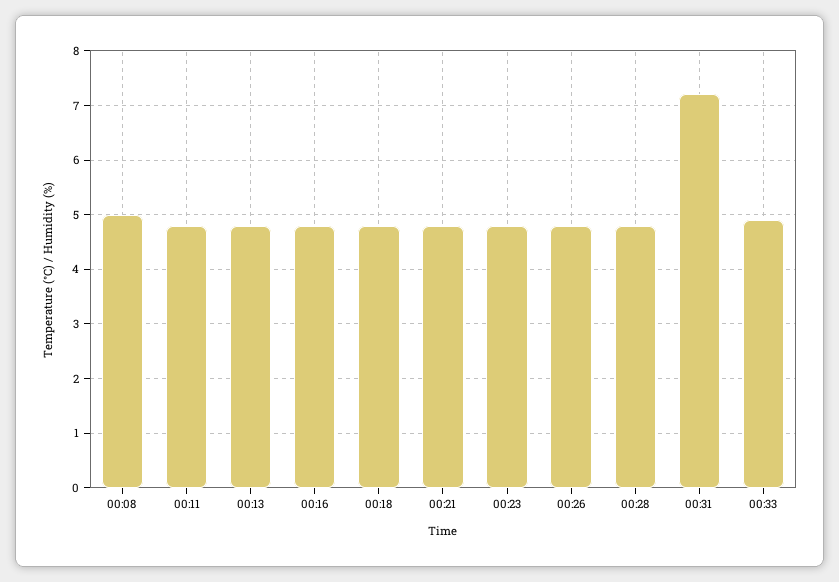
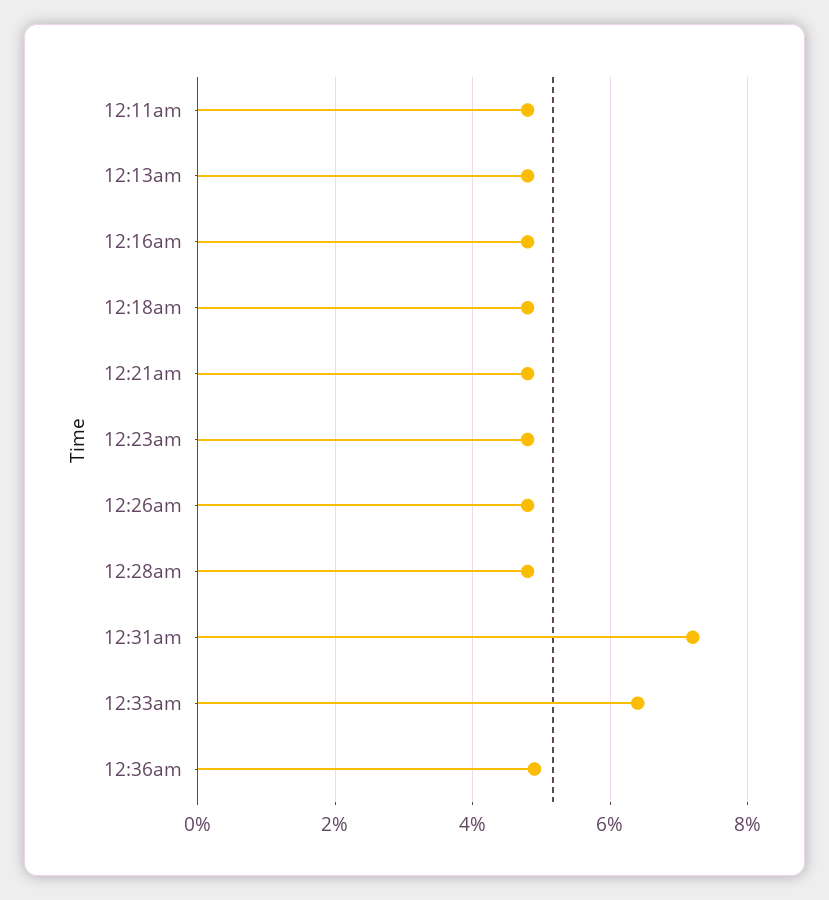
00:08: 5 -> none
00:33: 5 -> 6.5
12:36am: none -> 5

